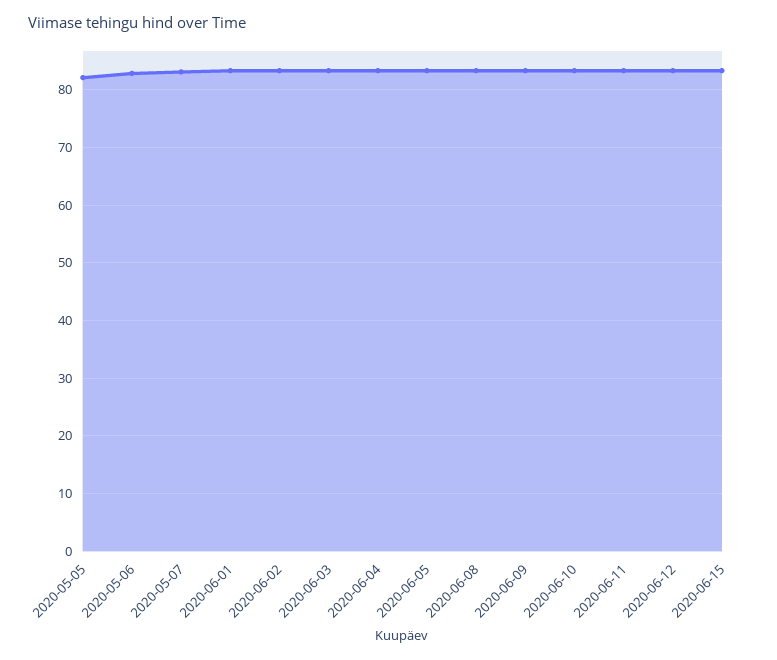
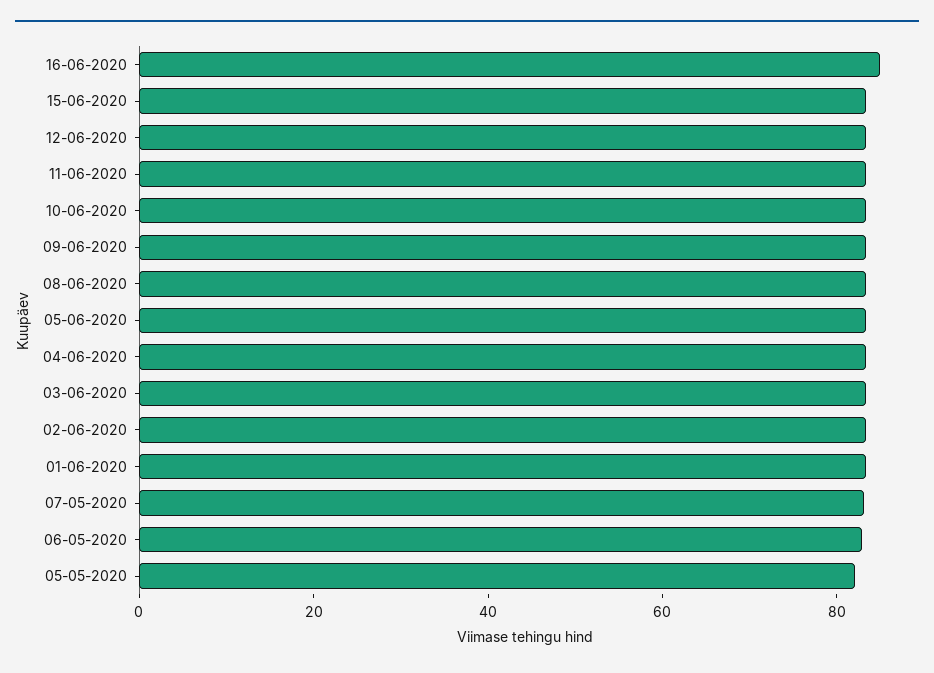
16-06-2020: none -> 85

